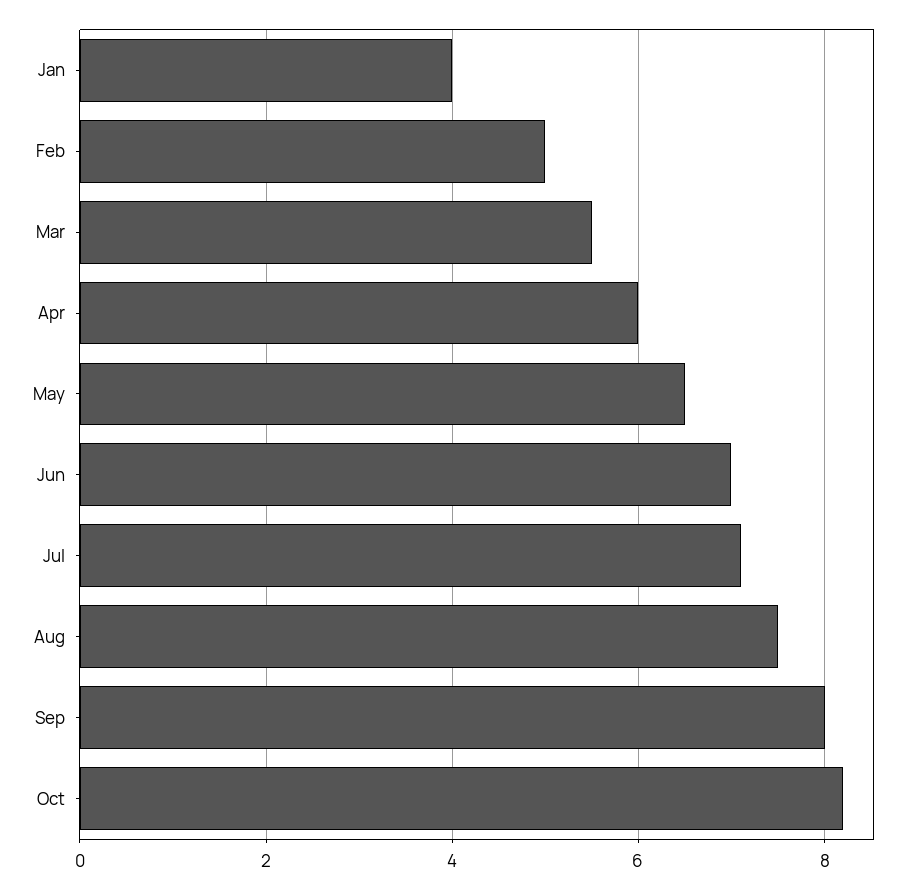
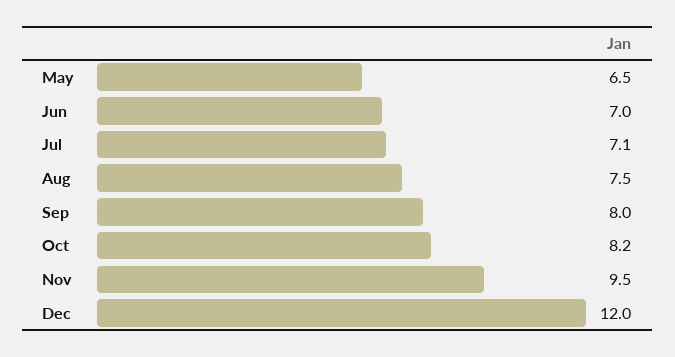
Jan: 4 -> none
Feb: 5 -> none
Mar: 5.5 -> none
Apr: 6 -> none
Nov: none -> 9.5
Dec: none -> 12

